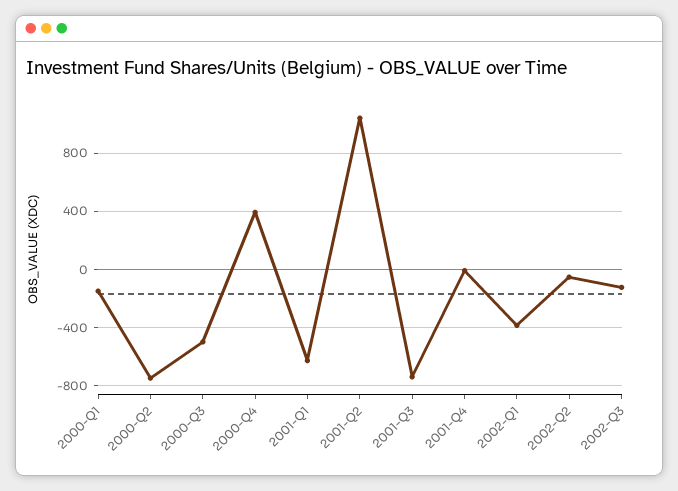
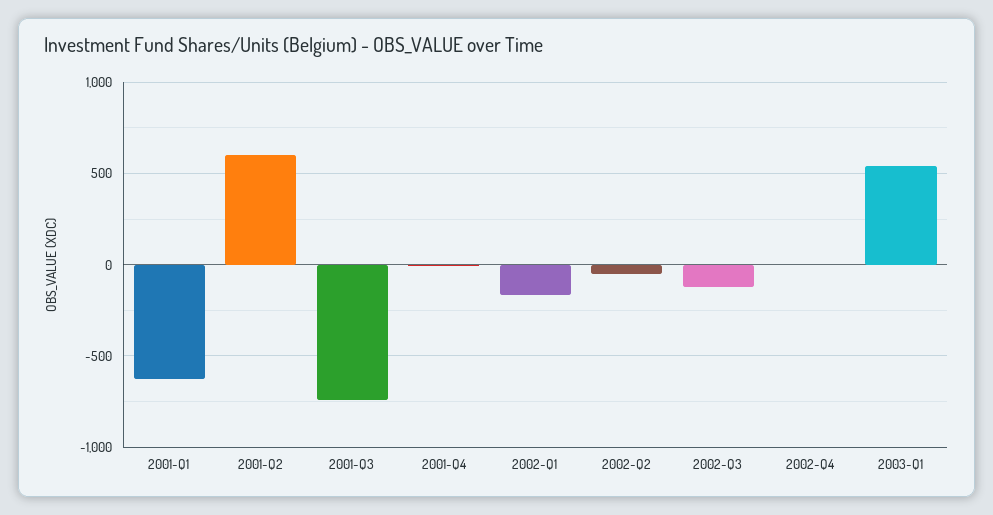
2000-Q1: -150 -> none
2000-Q2: -750 -> none
2000-Q3: -500 -> none
2000-Q4: 400 -> none
2001-Q2: 1050 -> 600
2002-Q1: -400 -> -150
2002-Q4: none -> 0
2003-Q1: none -> 550

